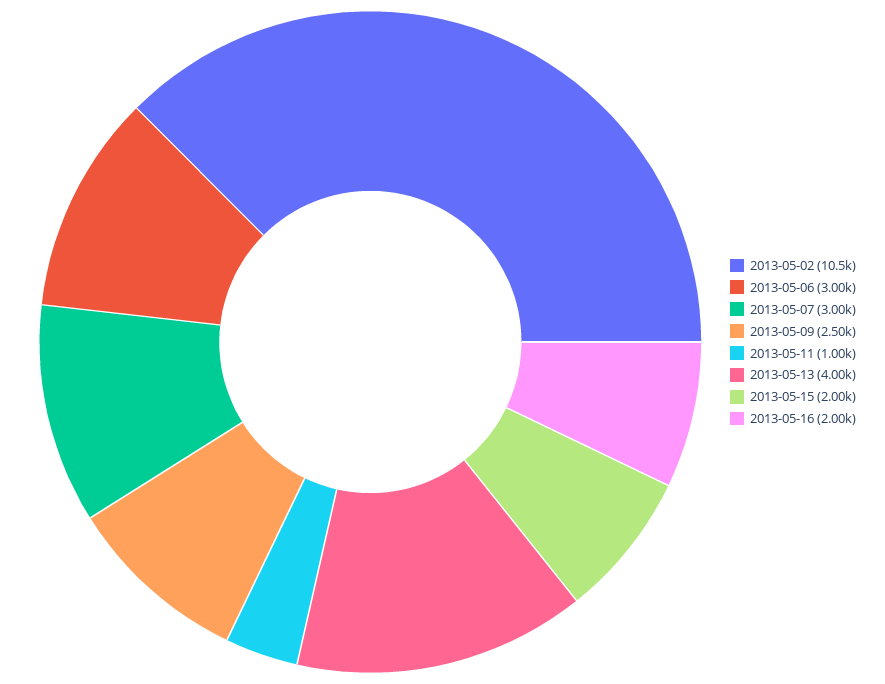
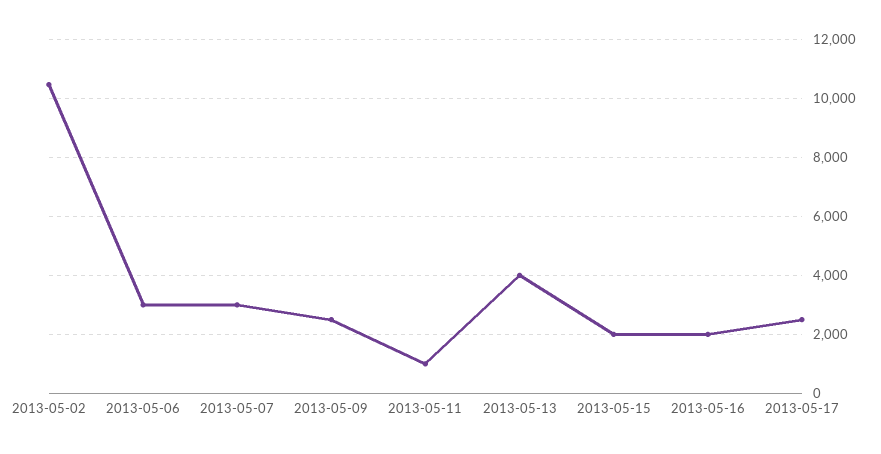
2013-05-17: none -> 2500

